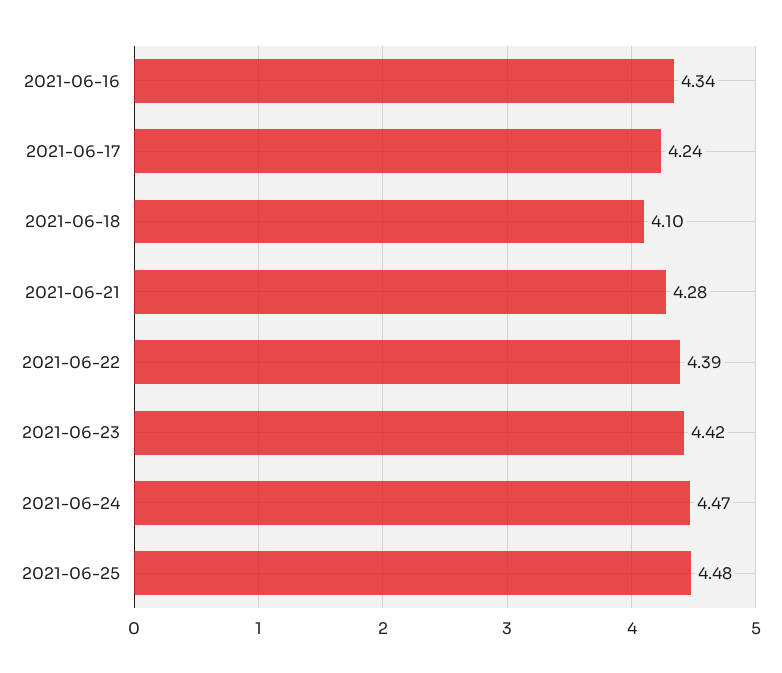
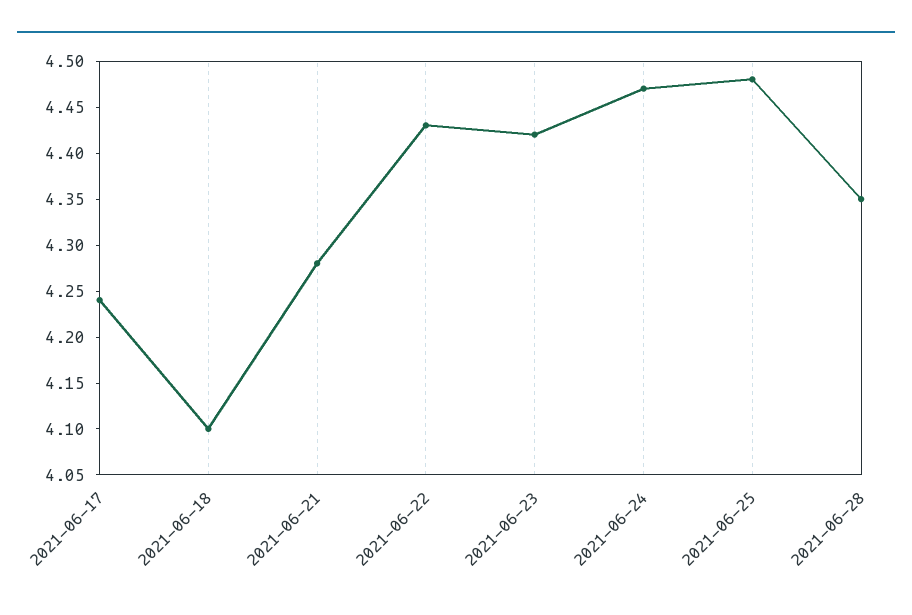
2021-06-16: 4.34 -> none
2021-06-22: 4.39 -> 4.43
2021-06-28: none -> 4.35

